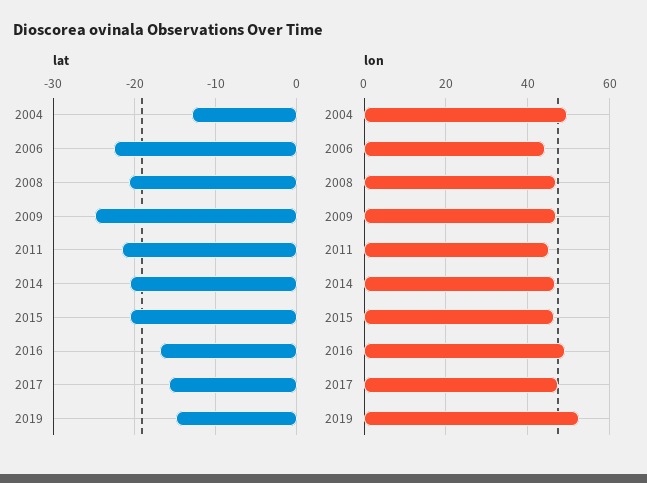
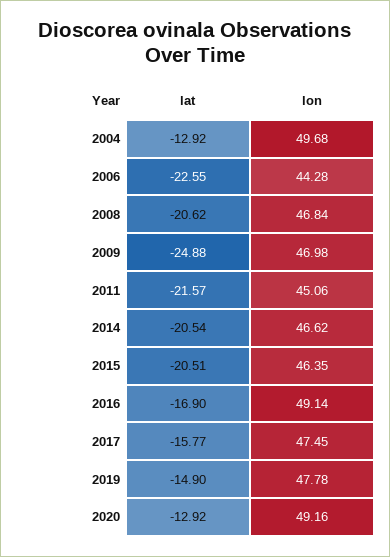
lon, 2019: 52 -> 47.78
lat, 2020: none -> -12.92
lon, 2020: none -> 49.16

